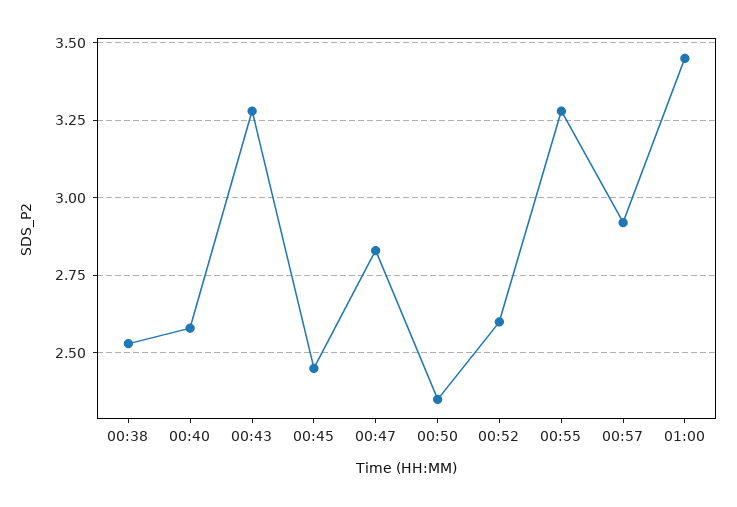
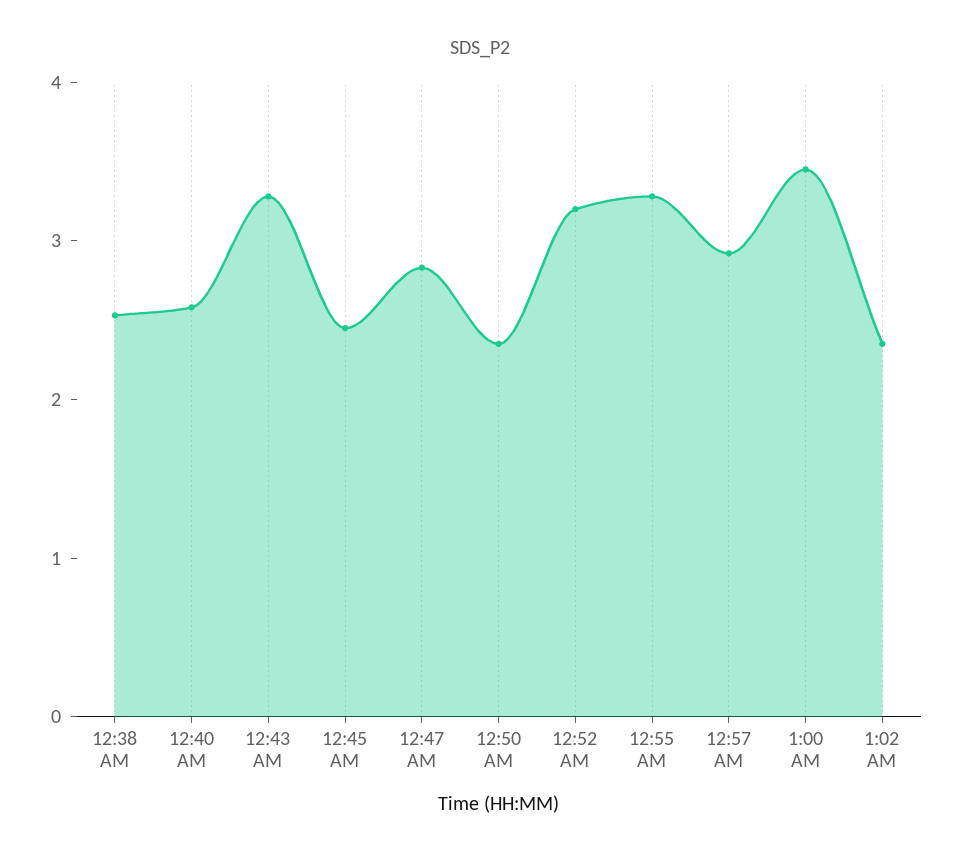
00:52: 2.6 -> 3.2
1:02 AM: none -> 2.4

